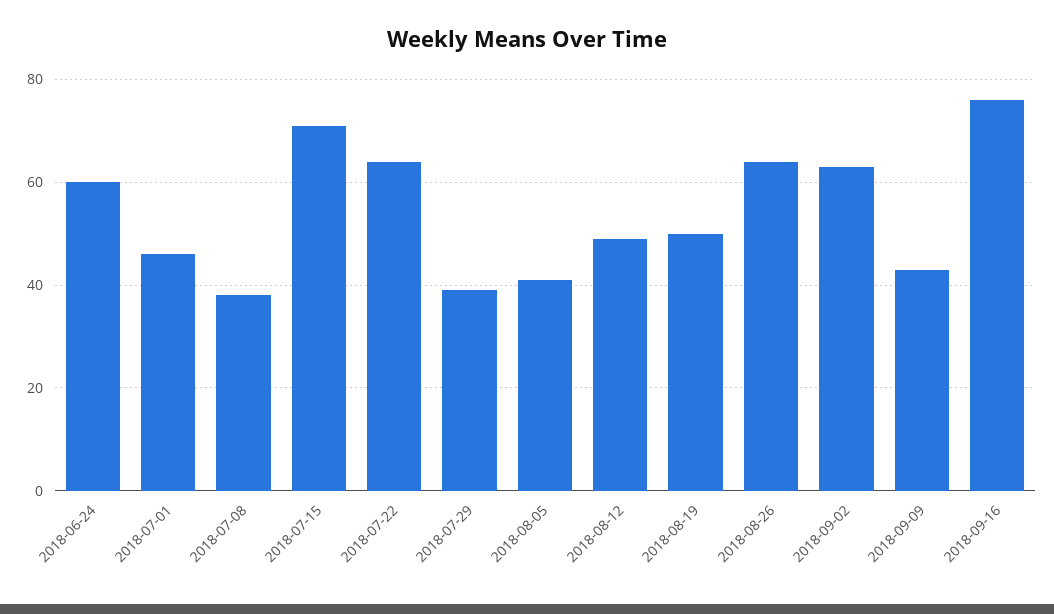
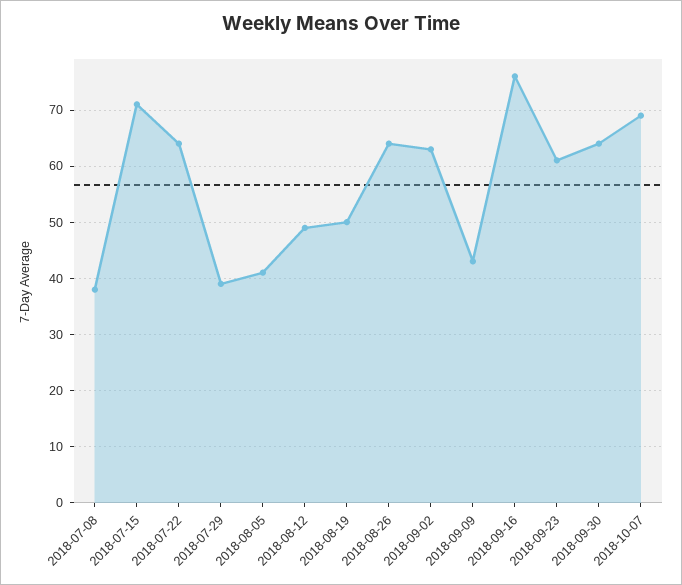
2018-06-24: 60 -> none
2018-07-01: 45 -> none
2018-09-23: none -> 60
2018-09-30: none -> 65
2018-10-07: none -> 70

